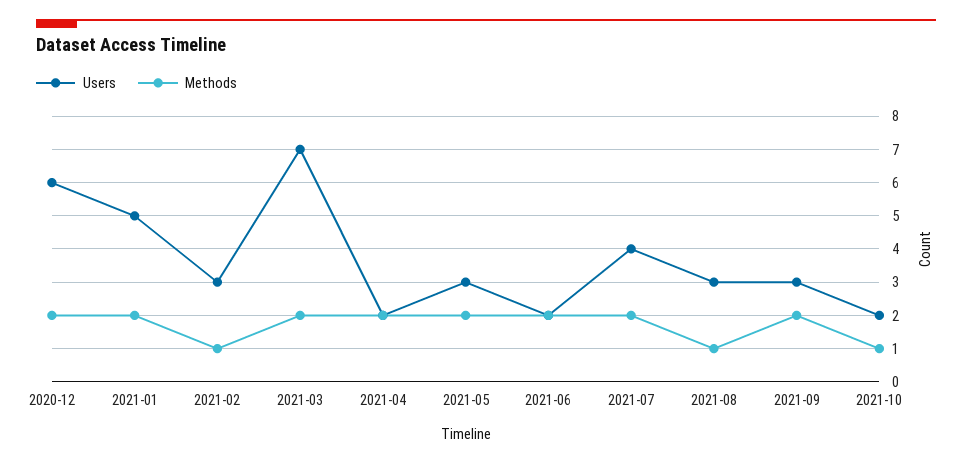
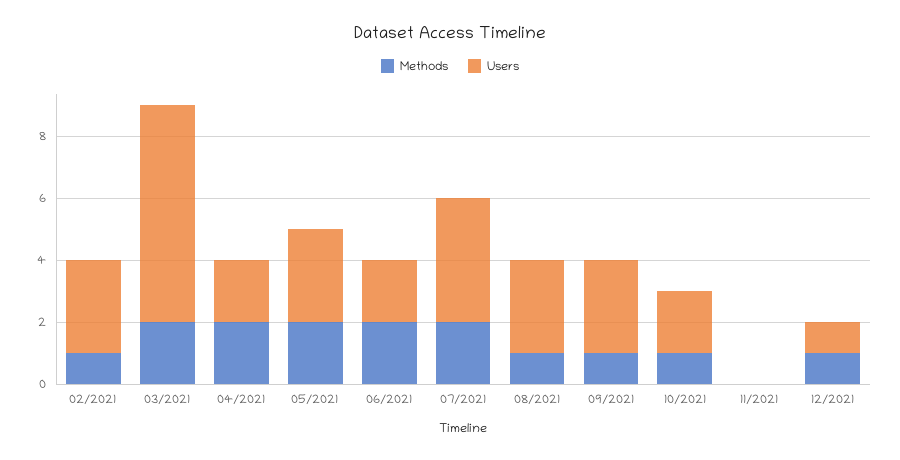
Users, 2020-12: 6 -> none
Methods, 2020-12: 2 -> none
Users, 2021-01: 5 -> none
Methods, 2021-01: 2 -> none
Methods, 2021-09: 2 -> 1
Methods, 11/2021: none -> 0
Users, 11/2021: none -> 0
Methods, 12/2021: none -> 1
Users, 12/2021: none -> 1

